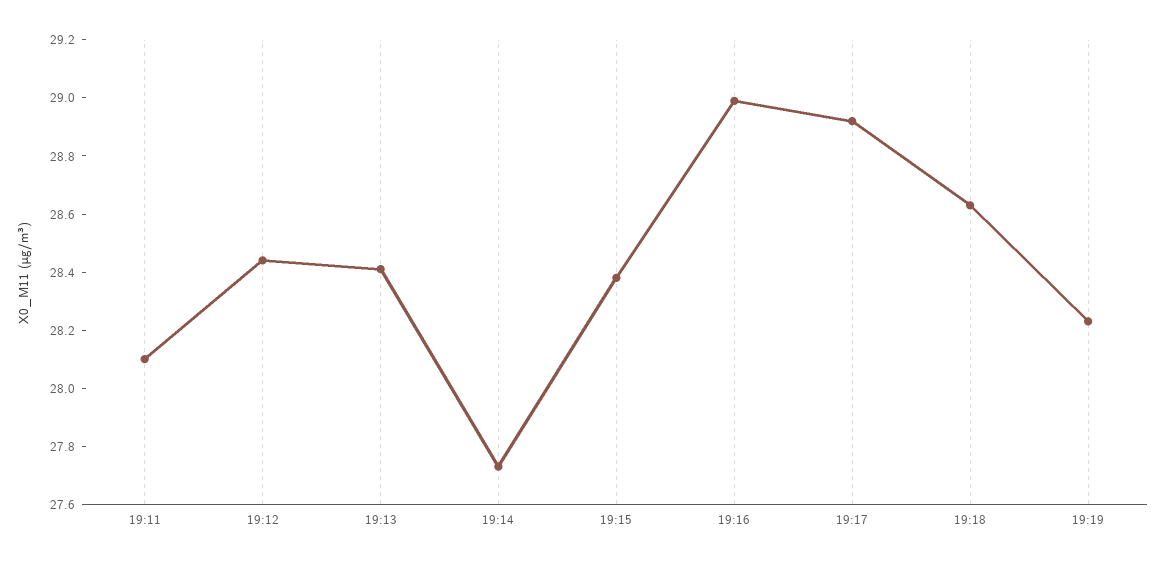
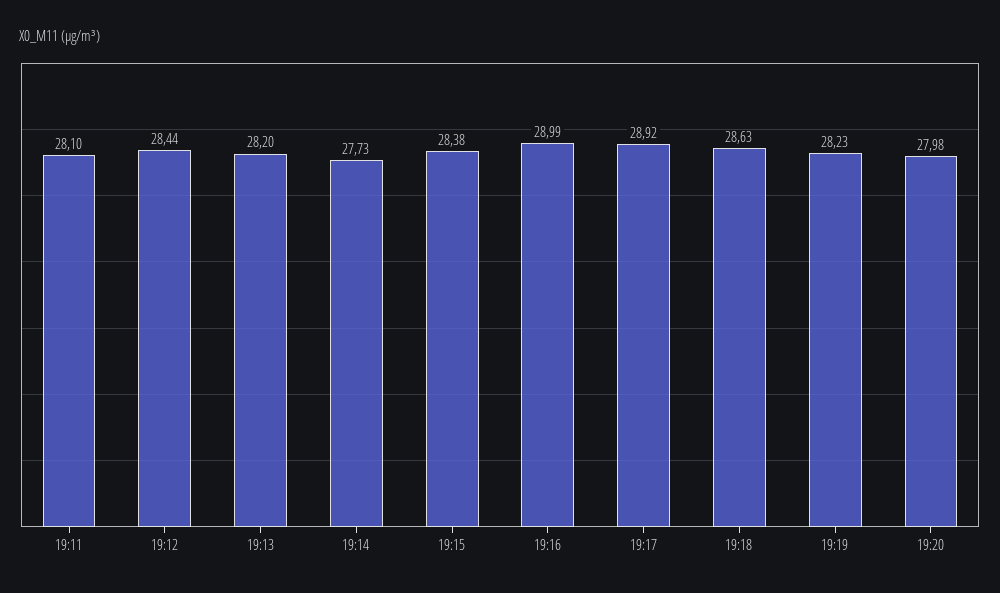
19:13: 28.4 -> 28.2
19:20: none -> 27.98

